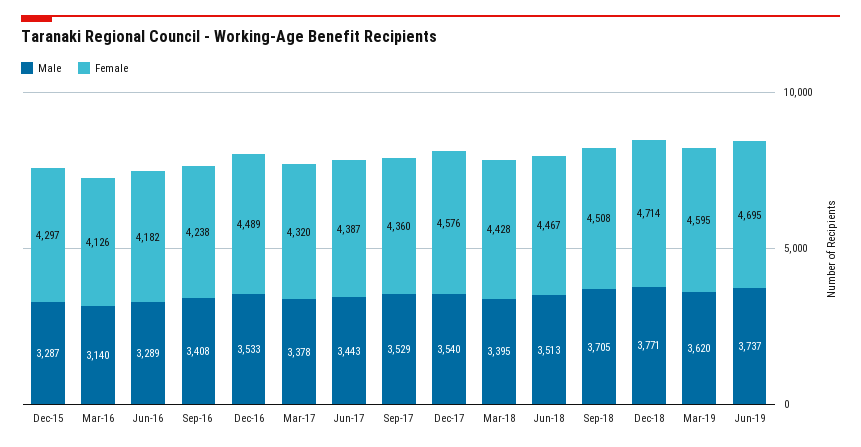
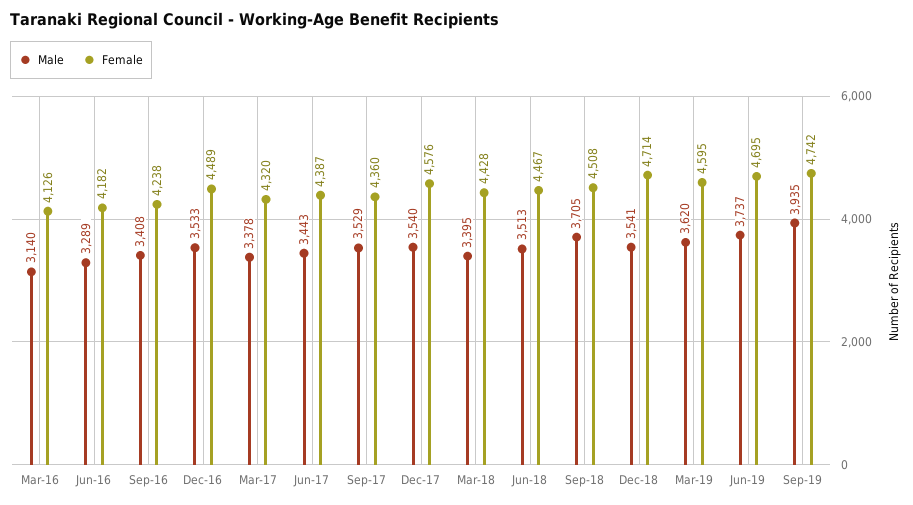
Male, Dec-15: 3287 -> none
Female, Dec-15: 4297 -> none
Male, Dec-18: 3771 -> 3541
Male, Sep-19: none -> 3935
Female, Sep-19: none -> 4742

